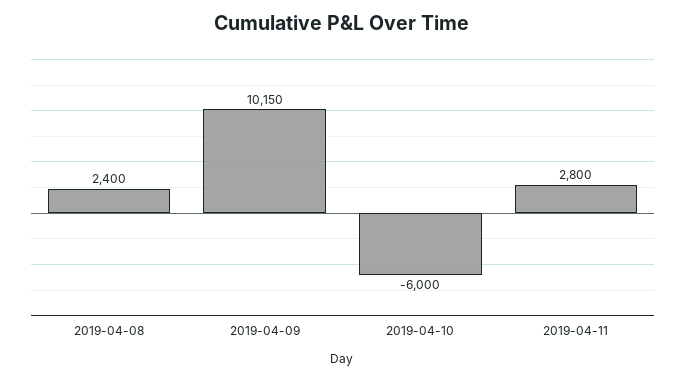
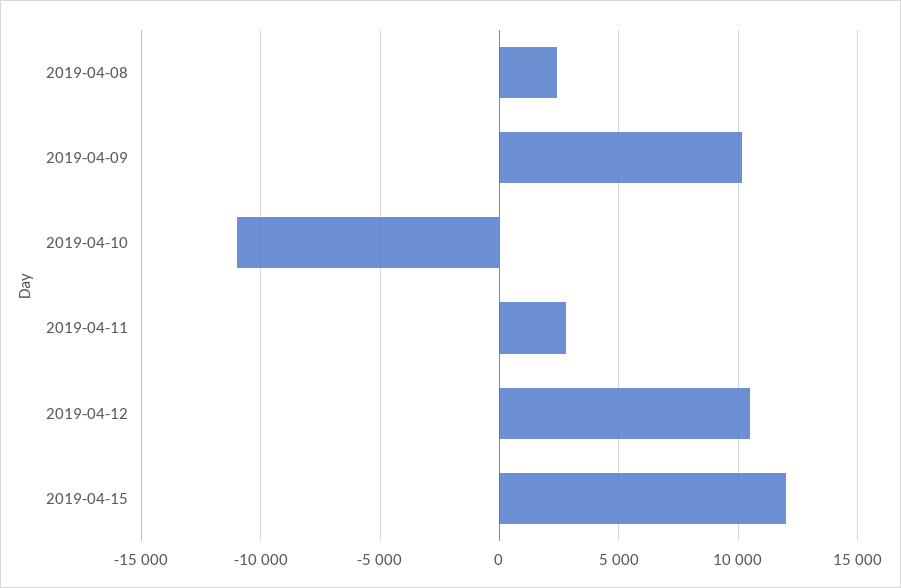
2019-04-10: -6000 -> -11000
2019-04-12: none -> 10500
2019-04-15: none -> 12000

